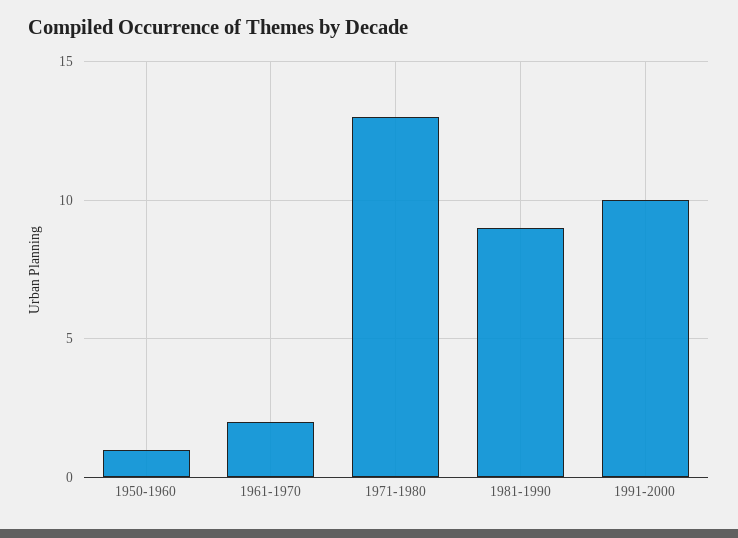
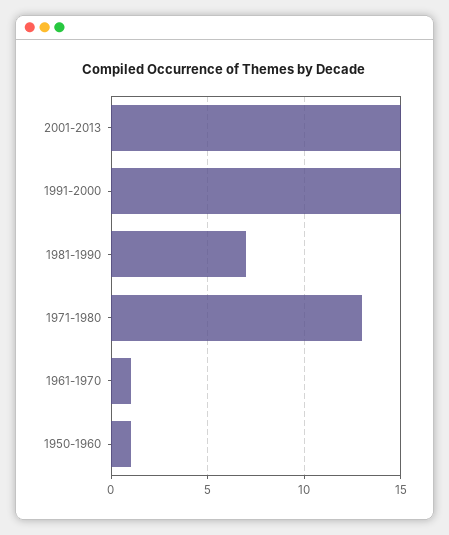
1961-1970: 2 -> 1
1981-1990: 9 -> 7
1991-2000: 10 -> 15
2001-2013: none -> 15

